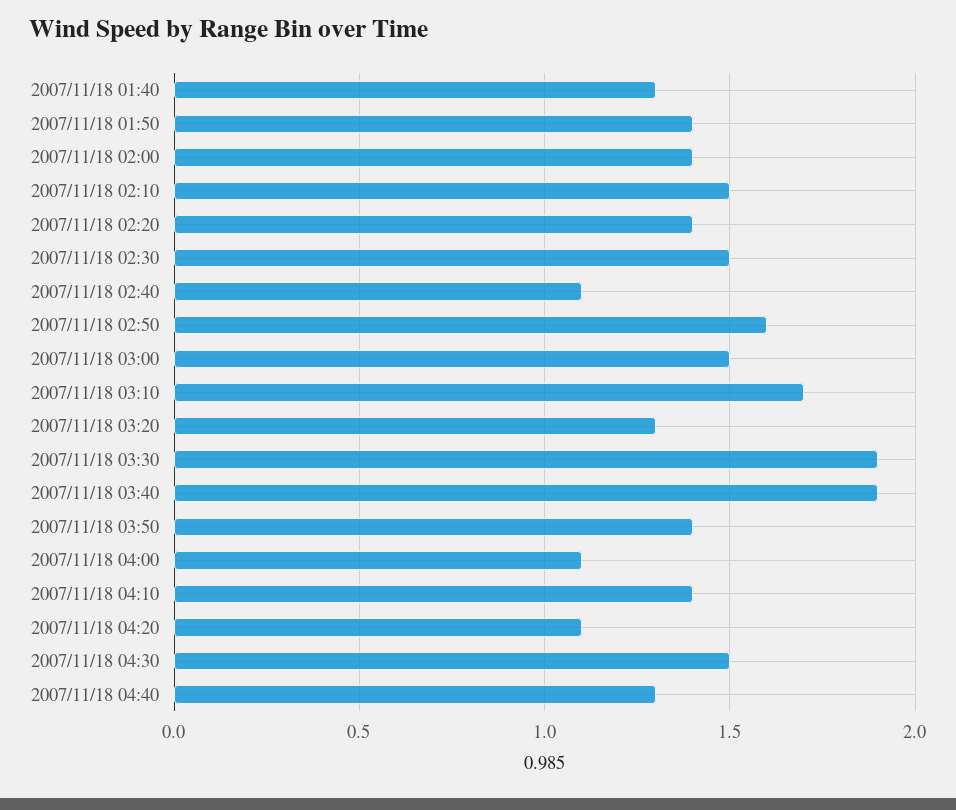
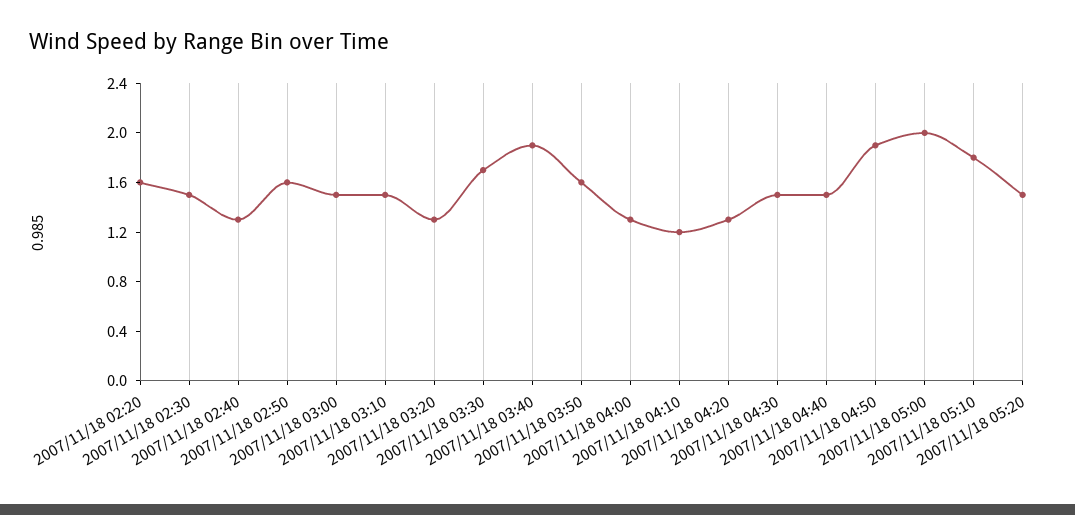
2007/11/18 01:40: 1.3 -> none
2007/11/18 01:50: 1.4 -> none
2007/11/18 02:00: 1.4 -> none
2007/11/18 02:10: 1.5 -> none
2007/11/18 02:20: 1.4 -> 1.6
2007/11/18 02:40: 1.1 -> 1.3
2007/11/18 03:10: 1.7 -> 1.5
2007/11/18 03:30: 1.9 -> 1.7
2007/11/18 03:50: 1.4 -> 1.6
2007/11/18 04:00: 1.1 -> 1.3
2007/11/18 04:10: 1.4 -> 1.2
2007/11/18 04:20: 1.1 -> 1.3
2007/11/18 04:40: 1.3 -> 1.5
2007/11/18 04:50: none -> 1.9
2007/11/18 05:00: none -> 2
2007/11/18 05:10: none -> 1.8
2007/11/18 05:20: none -> 1.5

